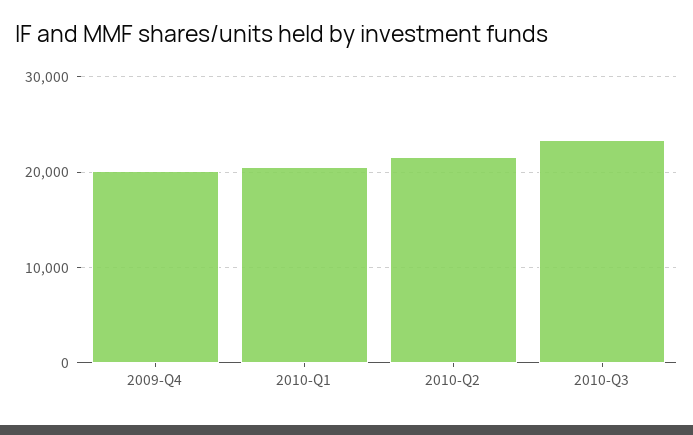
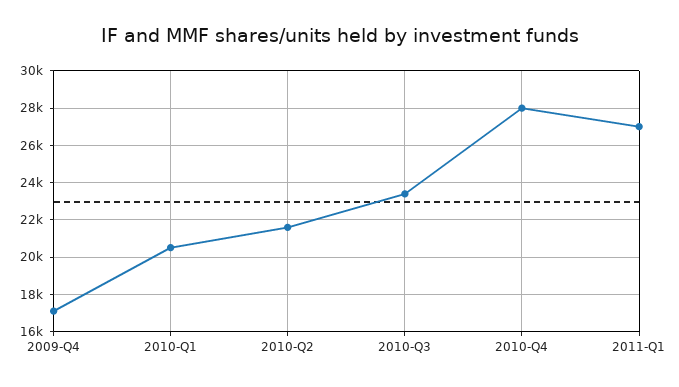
2009-Q4: 20000 -> 17000
2010-Q4: none -> 28000
2011-Q1: none -> 27000

